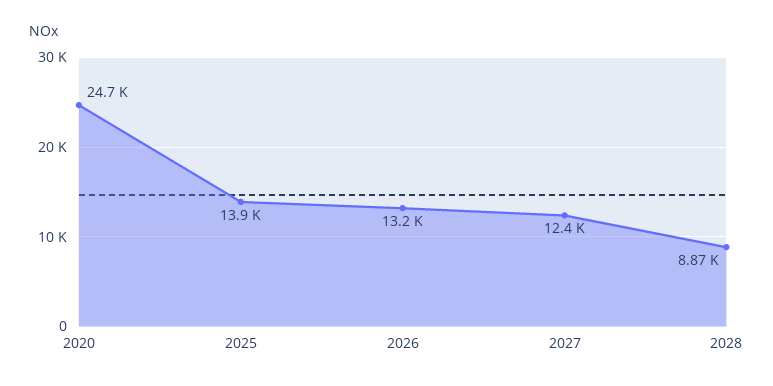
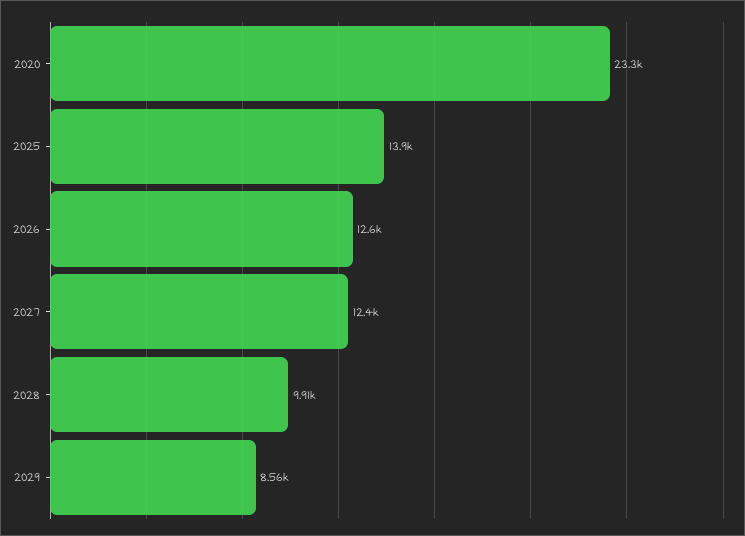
2020: 24700 -> 23300
2026: 13200 -> 12600
2028: 8870 -> 9910
2029: none -> 8560

